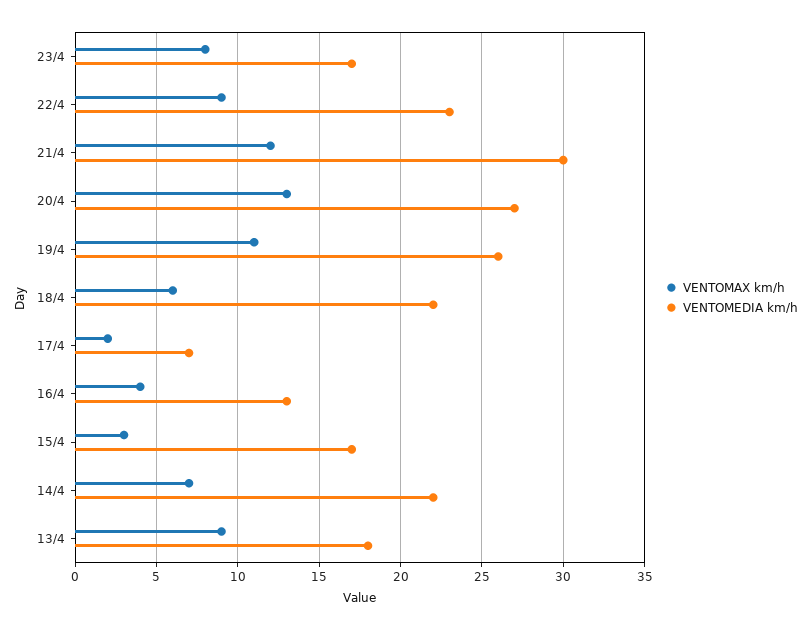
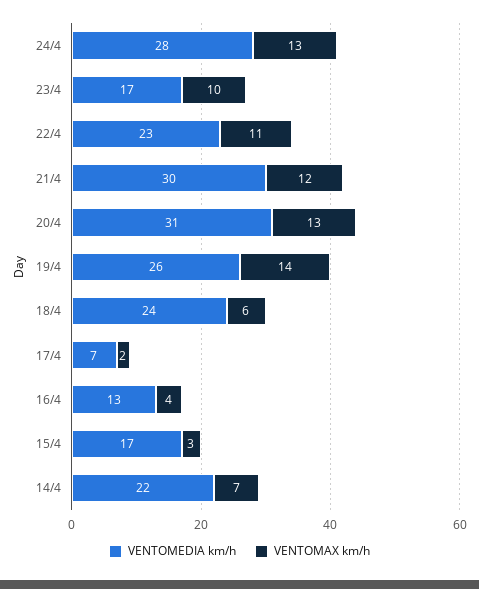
VENTOMAX km/h, 23/4: 8 -> 10
VENTOMAX km/h, 22/4: 9 -> 11
VENTOMEDIA km/h, 20/4: 27 -> 31
VENTOMAX km/h, 19/4: 11 -> 14
VENTOMEDIA km/h, 18/4: 22 -> 24
VENTOMAX km/h, 13/4: 9 -> none
VENTOMEDIA km/h, 13/4: 18 -> none
VENTOMEDIA km/h, 24/4: none -> 28
VENTOMAX km/h, 24/4: none -> 13

